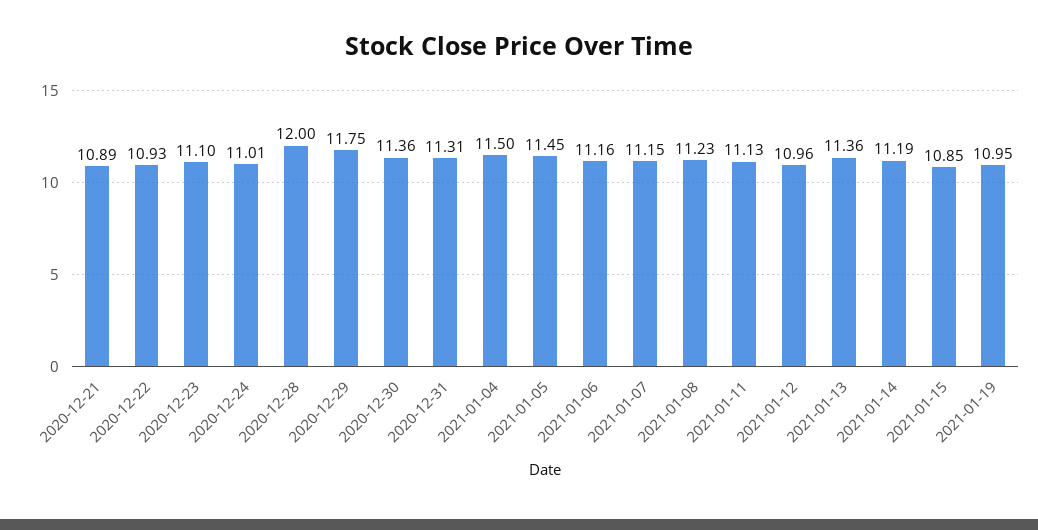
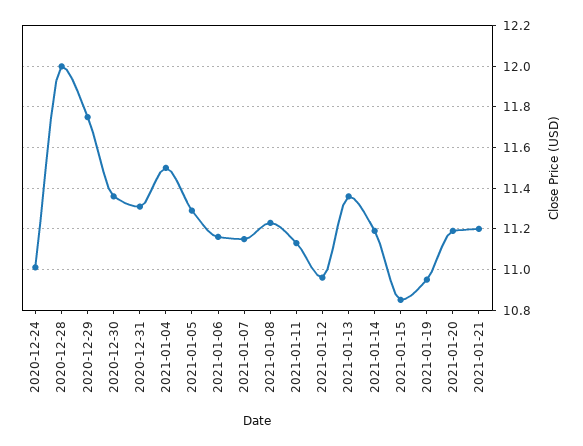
2020-12-21: 10.89 -> none
2020-12-22: 10.93 -> none
2020-12-23: 11.1 -> none
2021-01-05: 11.45 -> 11.3
2021-01-20: none -> 11.2
2021-01-21: none -> 11.2

